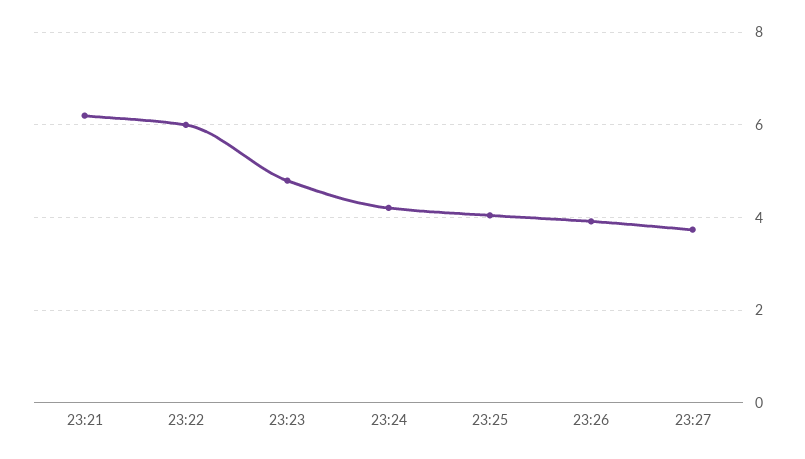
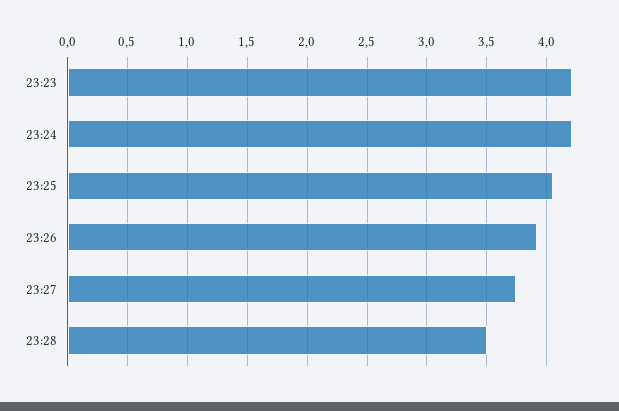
23:21: 6.2 -> none
23:22: 6 -> none
23:23: 4.8 -> 4.2
23:28: none -> 3.5

